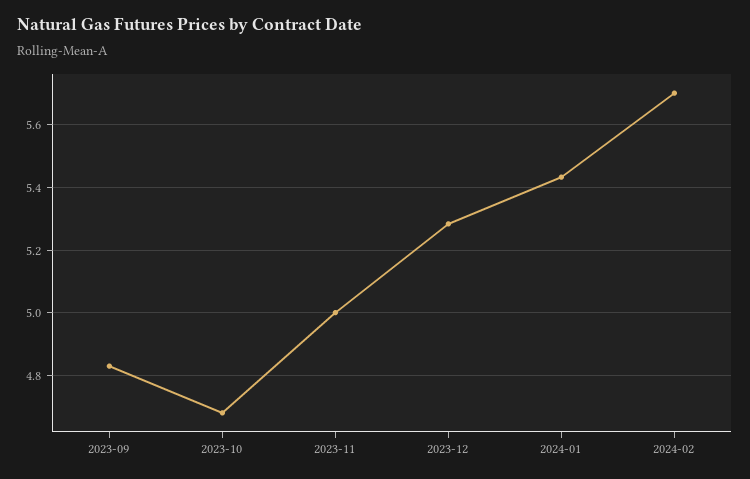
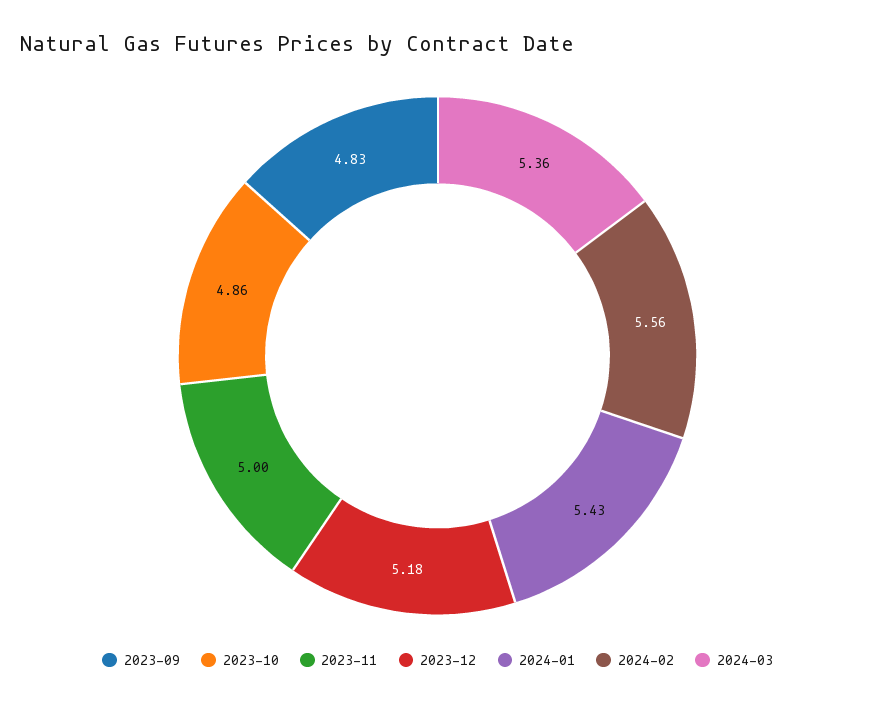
2023-10: 4.68 -> 4.86
2023-12: 5.28 -> 5.18
2024-02: 5.7 -> 5.56
2024-03: none -> 5.36

